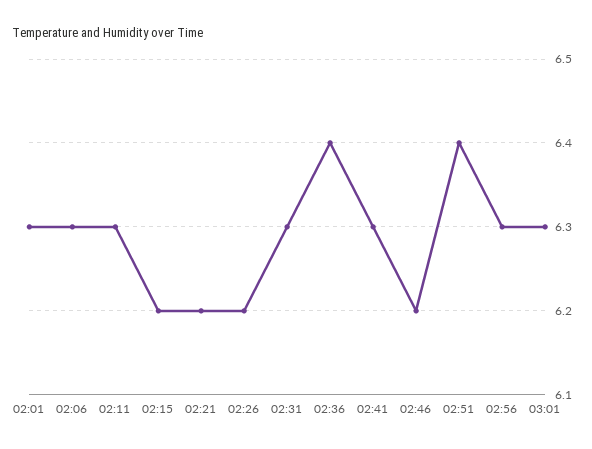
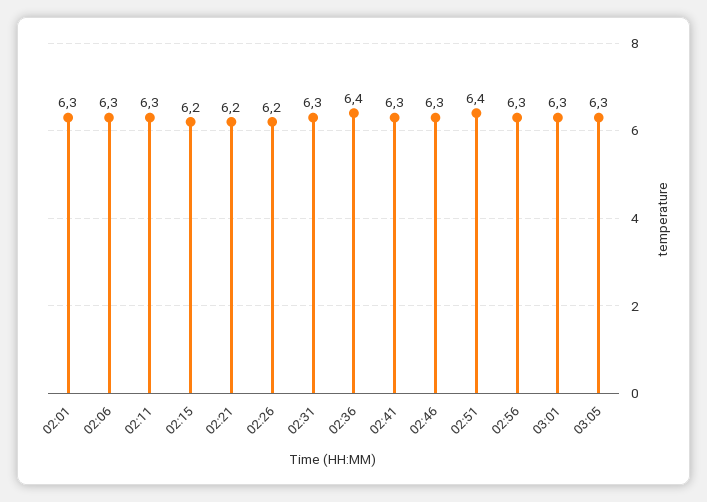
02:46: 6.2 -> 6.3
03:05: none -> 6.3

